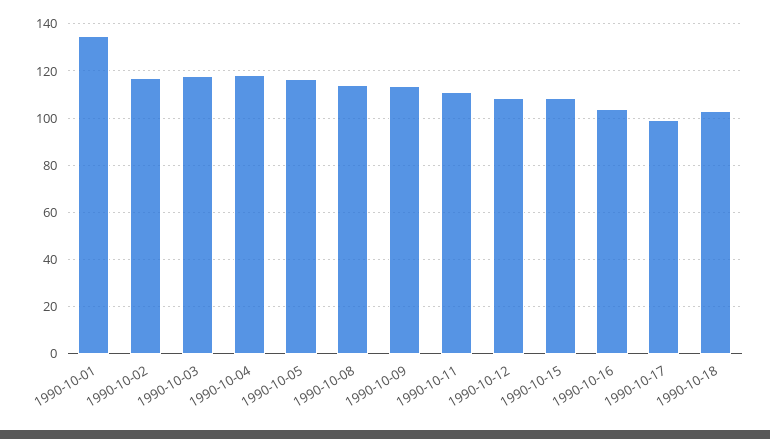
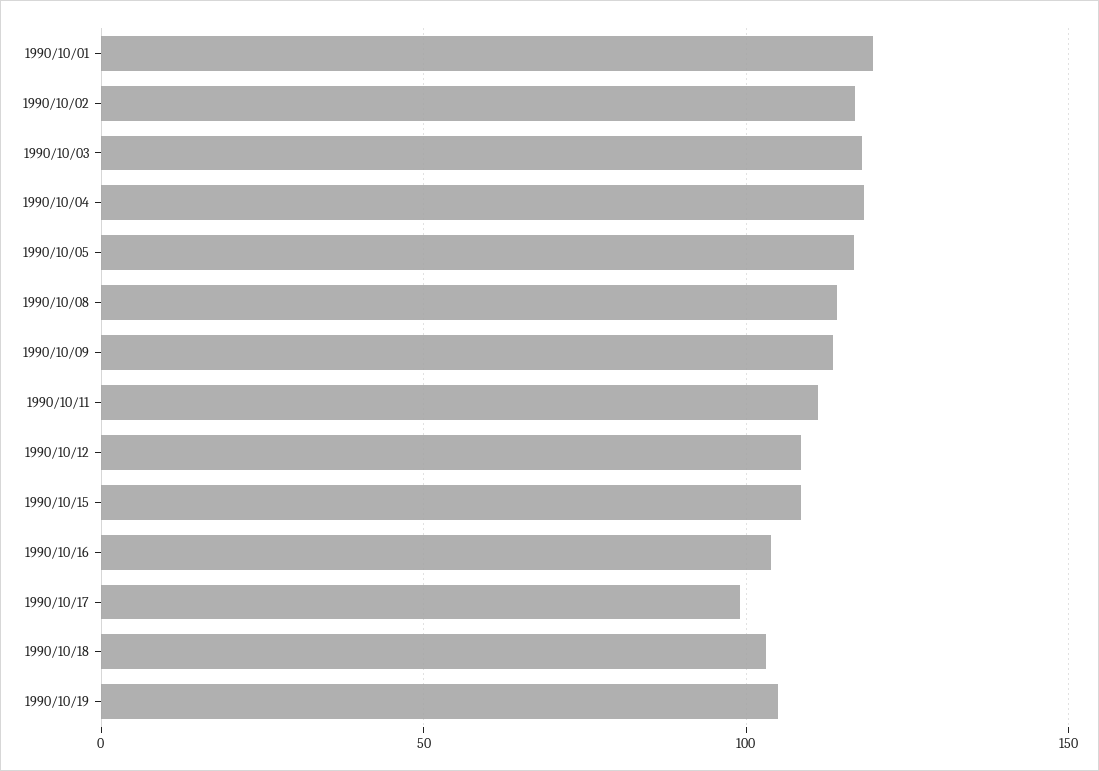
1990-10-01: 135 -> 120
1990/10/19: none -> 105

